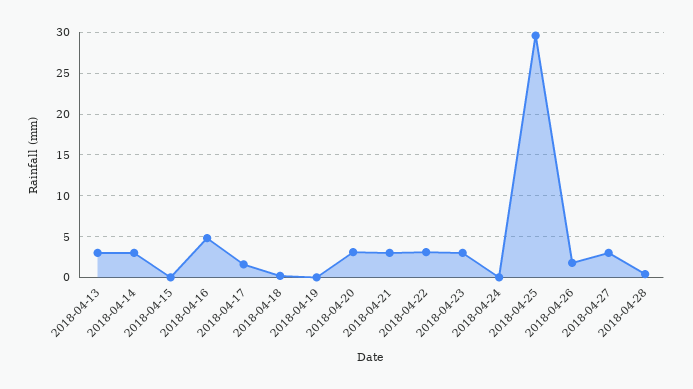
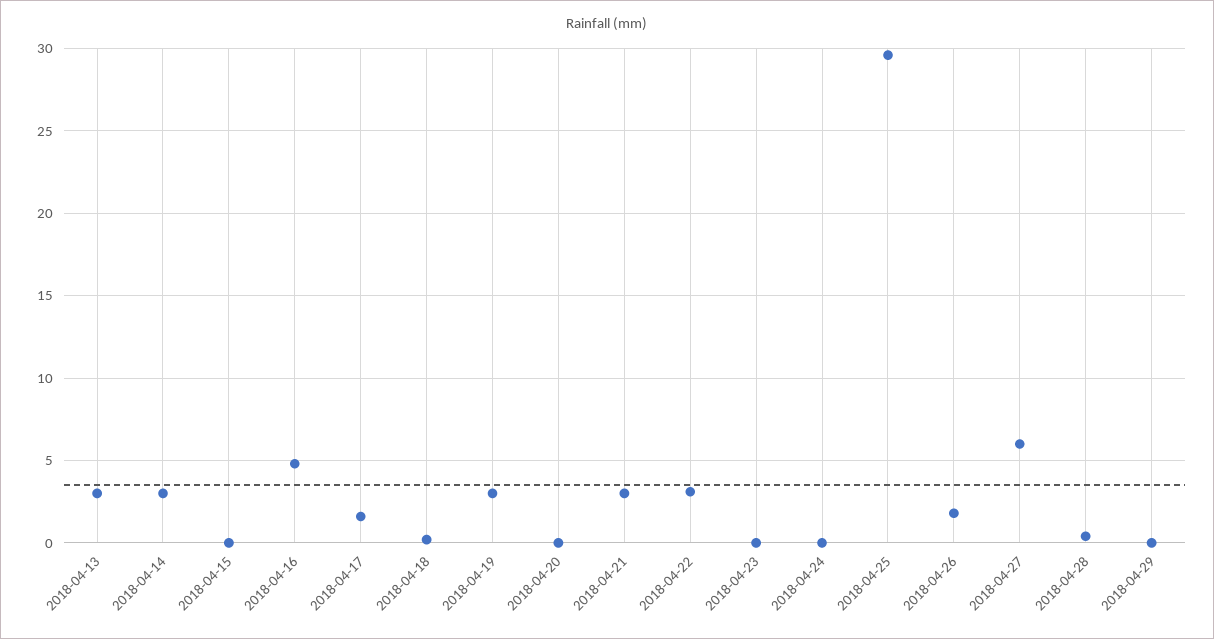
2018-04-19: 0 -> 3
2018-04-20: 3 -> 0
2018-04-23: 3 -> 0
2018-04-27: 3 -> 6
2018-04-29: none -> 0

